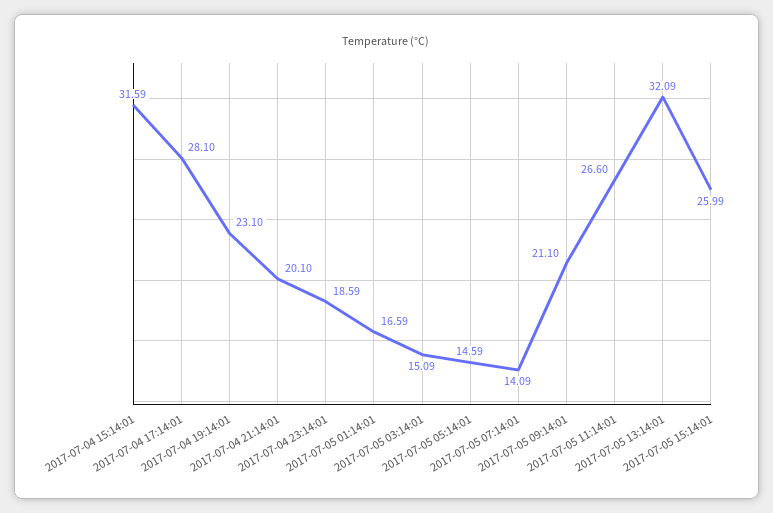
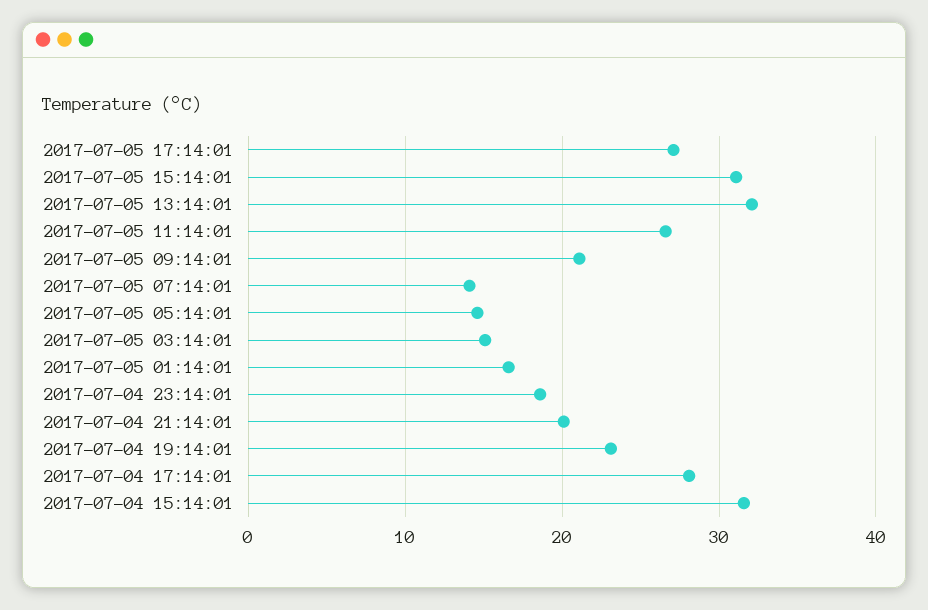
2017-07-05 15:14:01: 25.99 -> 31
2017-07-05 17:14:01: none -> 27

